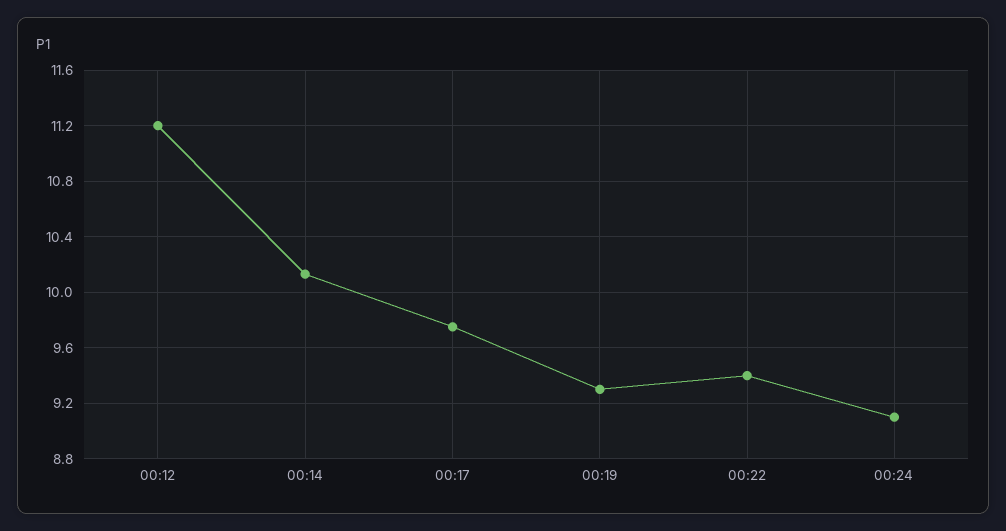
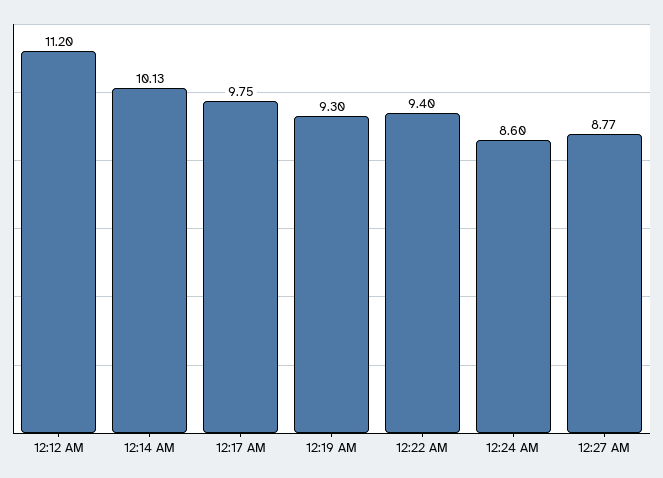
00:24: 9.1 -> 8.6
12:27 AM: none -> 8.77

